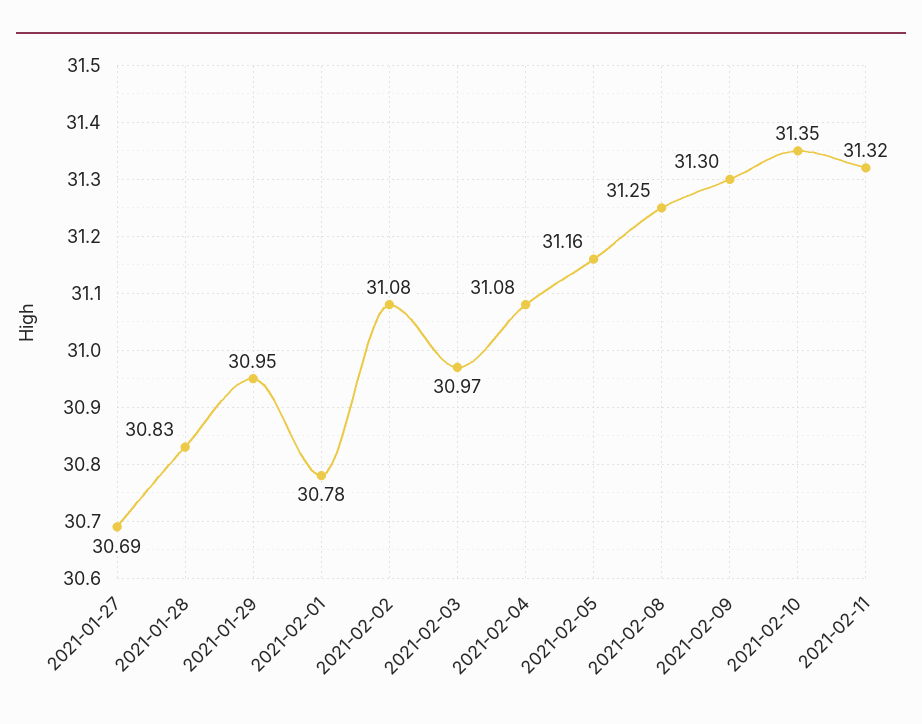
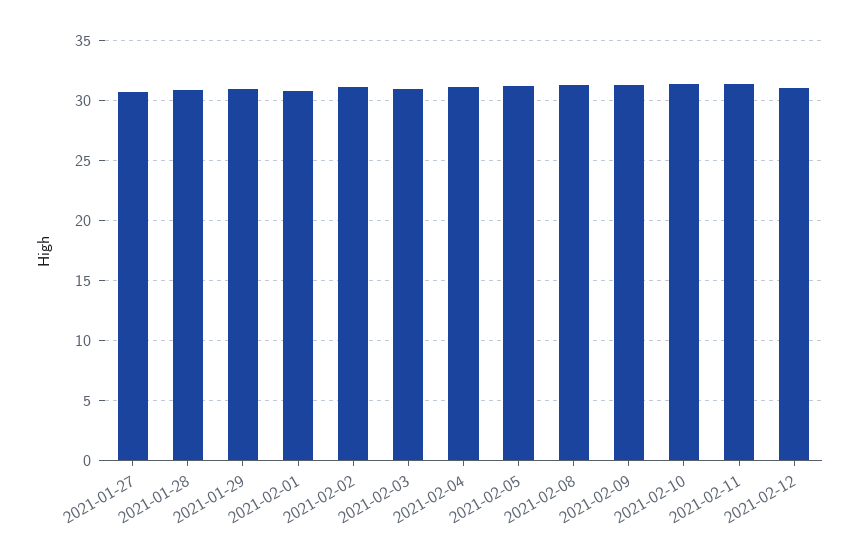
2021-02-12: none -> 31

